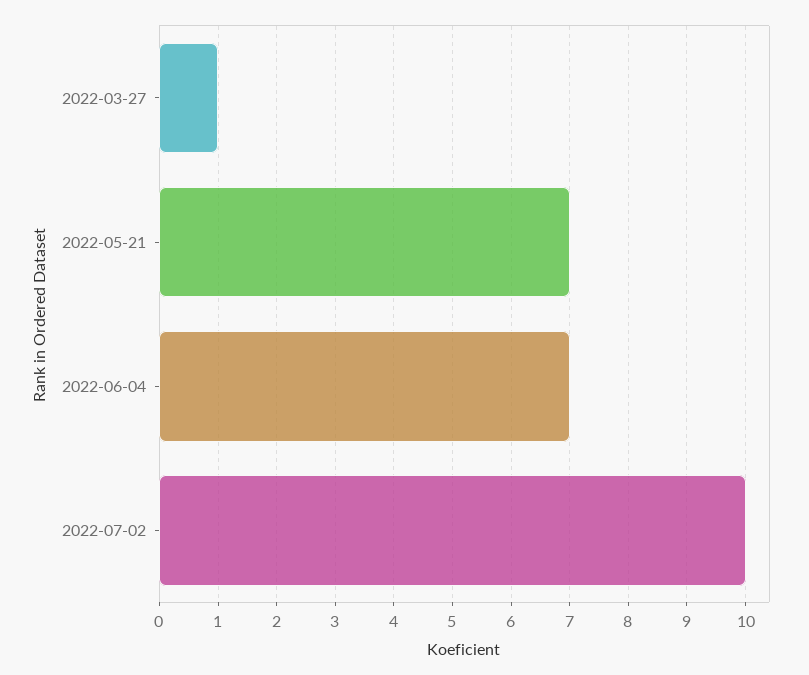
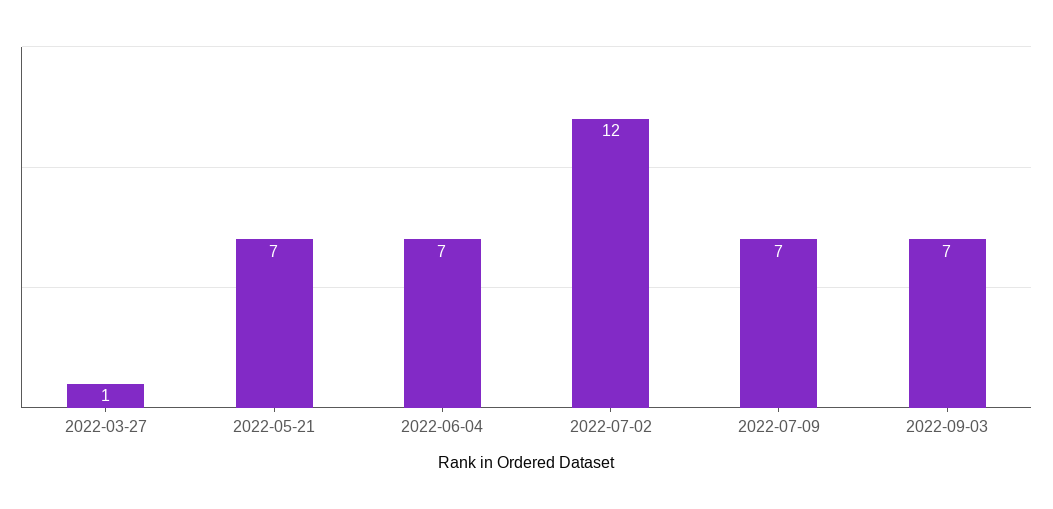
2022-07-02: 10 -> 12
2022-07-09: none -> 7
2022-09-03: none -> 7

